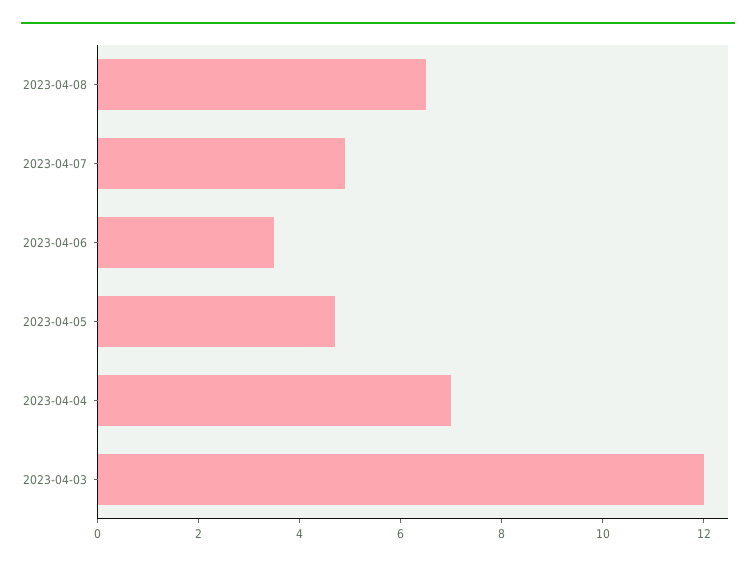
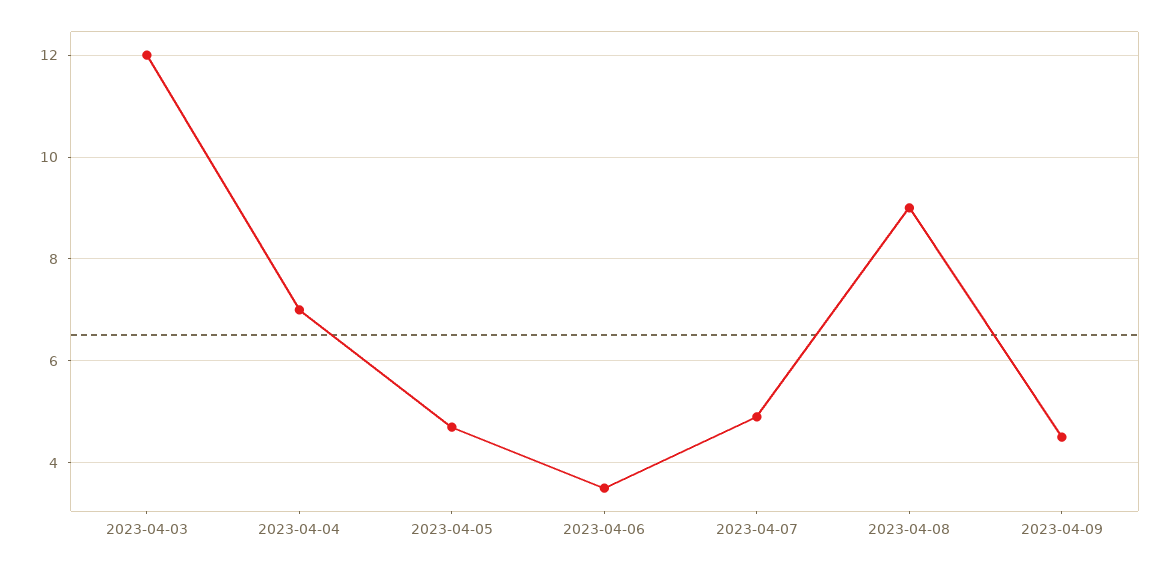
2023-04-08: 6.5 -> 9
2023-04-09: none -> 4.5

